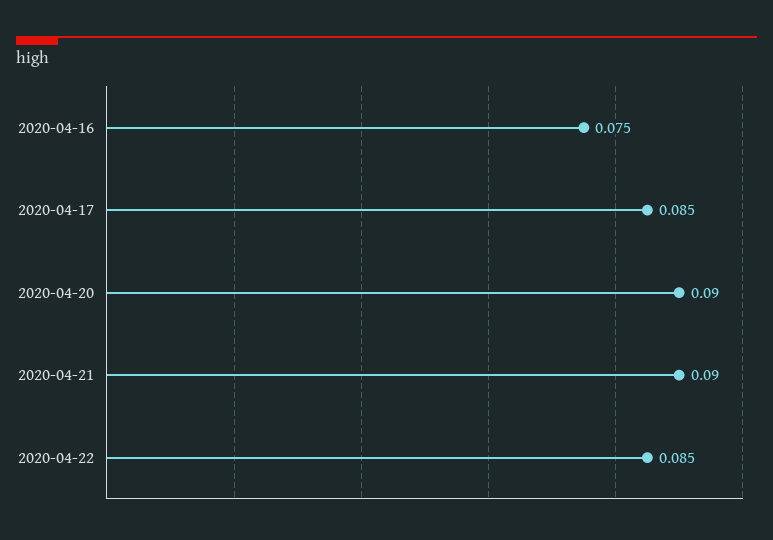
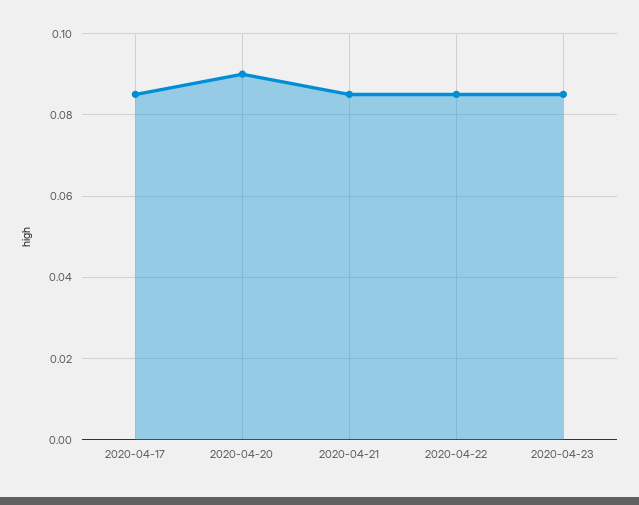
2020-04-16: 0.075 -> none
2020-04-21: 0.09 -> 0.085
2020-04-23: none -> 0.085

